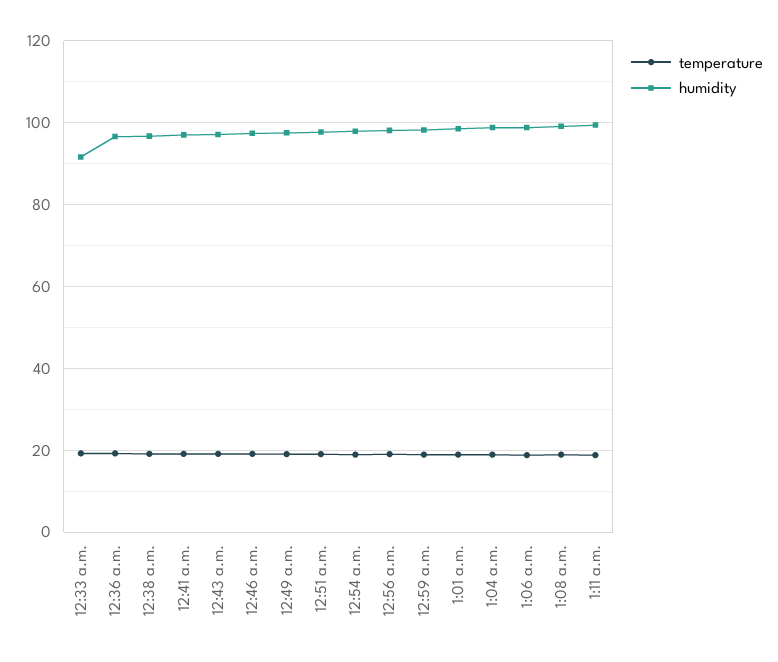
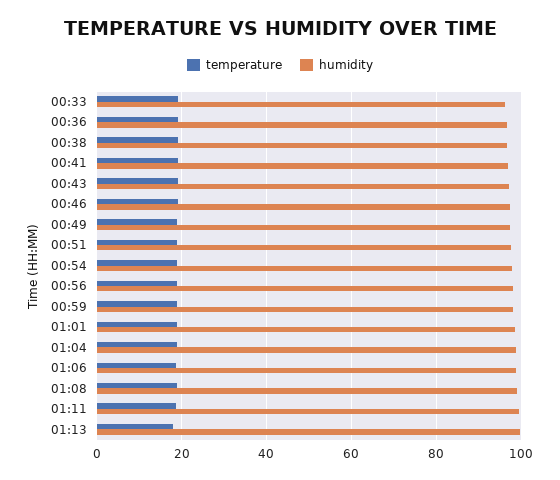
humidity, 12:33 a.m.: 92 -> 96
temperature, 01:13: none -> 18
humidity, 01:13: none -> 100

